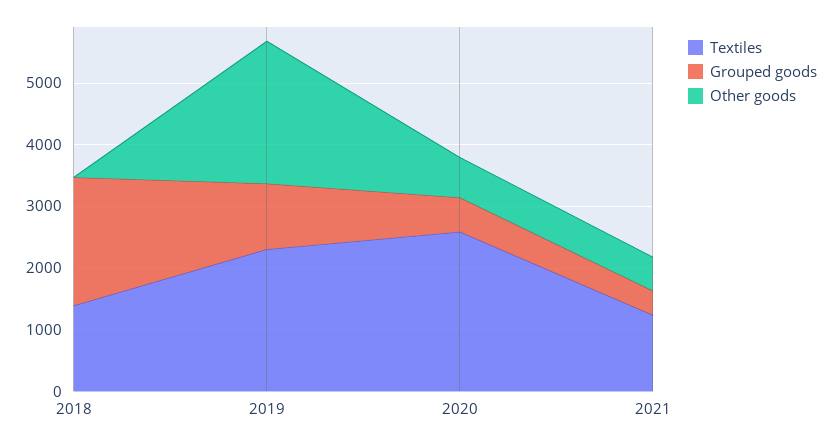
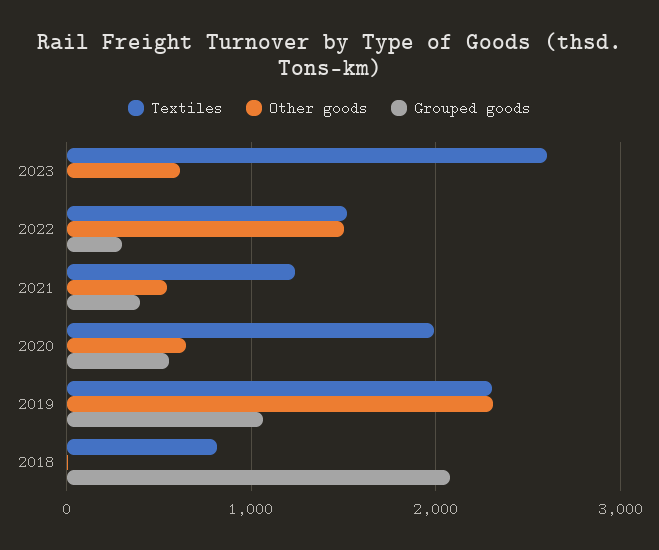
Textiles, 2018: 1400 -> 800
Textiles, 2020: 2600 -> 2000
Textiles, 2023: none -> 2600
Other goods, 2023: none -> 600
Grouped goods, 2023: none -> 0
Textiles, 2022: none -> 1500
Other goods, 2022: none -> 1500
Grouped goods, 2022: none -> 300

